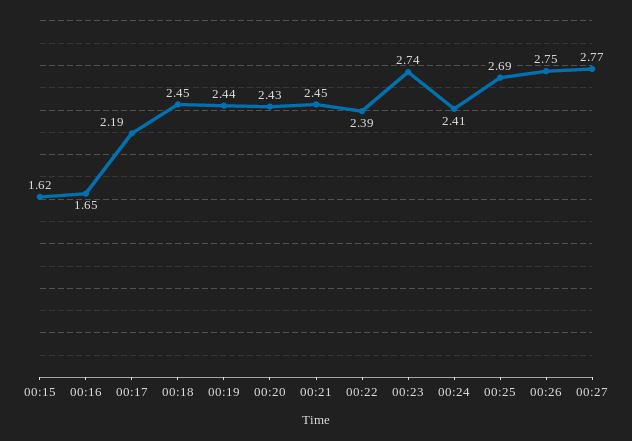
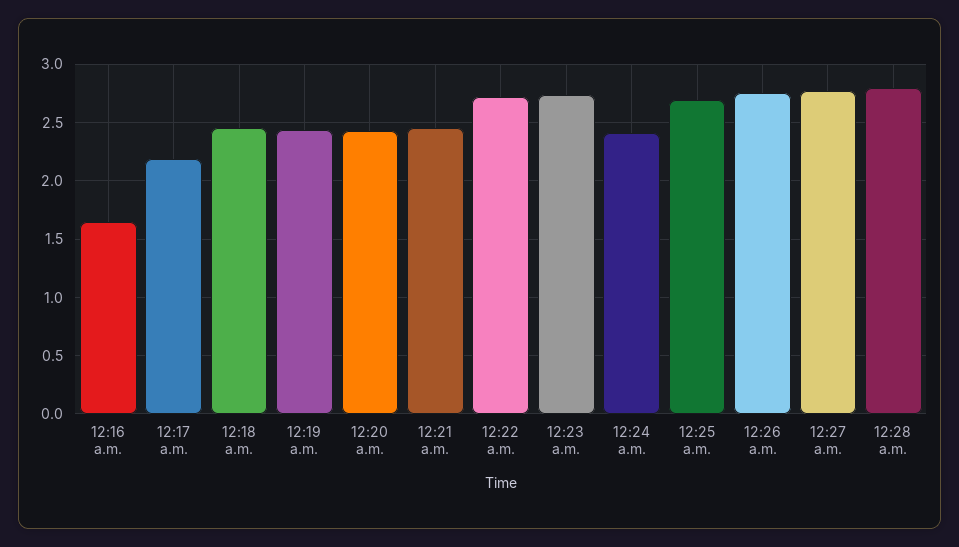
00:15: 1.62 -> none
00:22: 2.39 -> 2.7
12:28 a.m.: none -> 2.8

